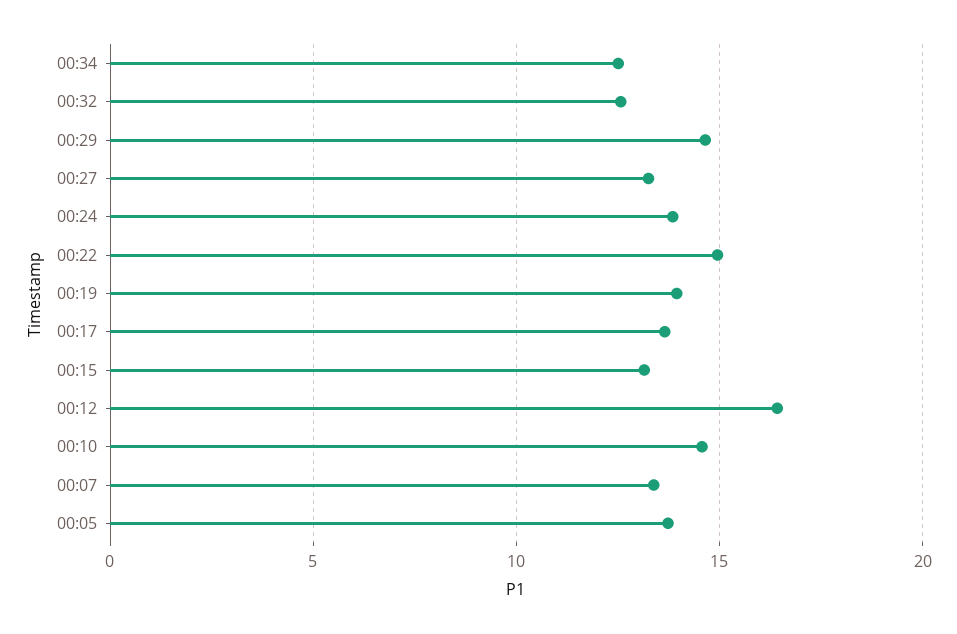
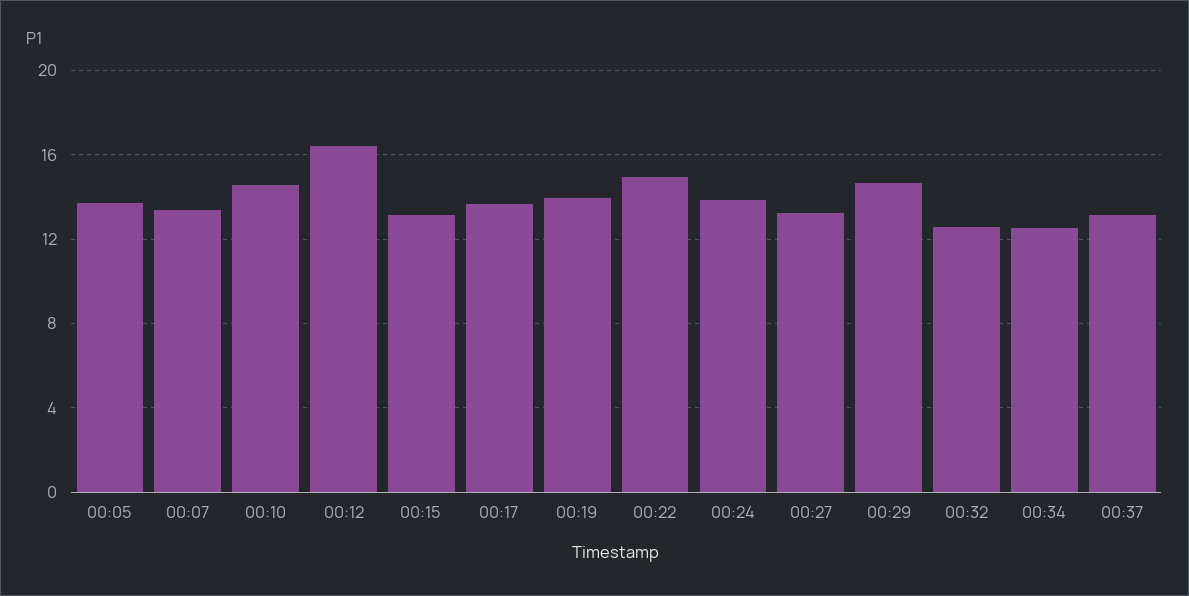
00:37: none -> 13

